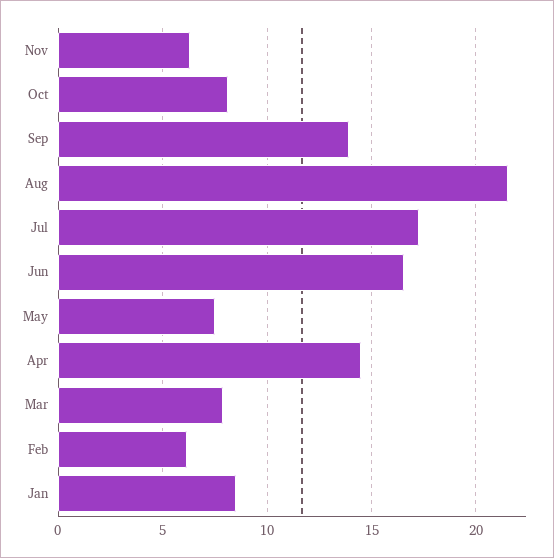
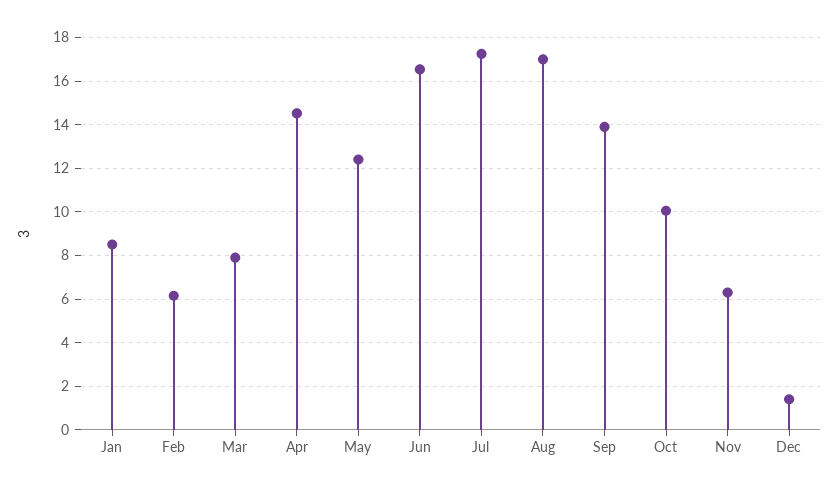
Oct: 8 -> 10
Aug: 21.5 -> 17
May: 7.5 -> 12.5
Dec: none -> 1.5

